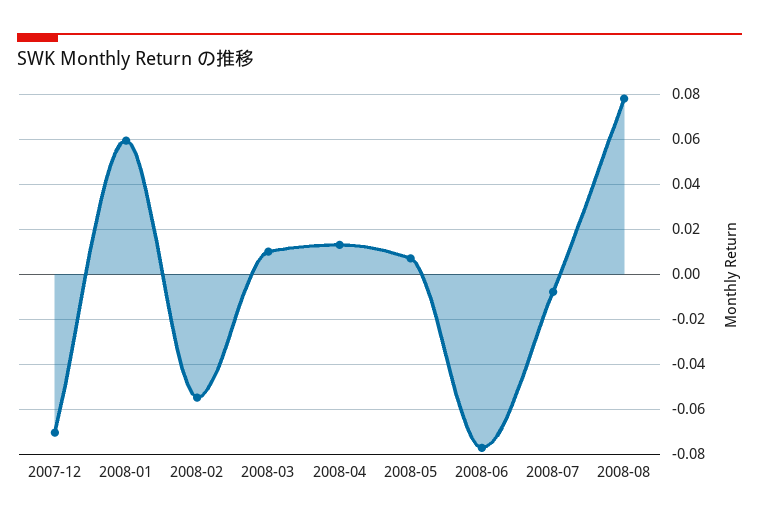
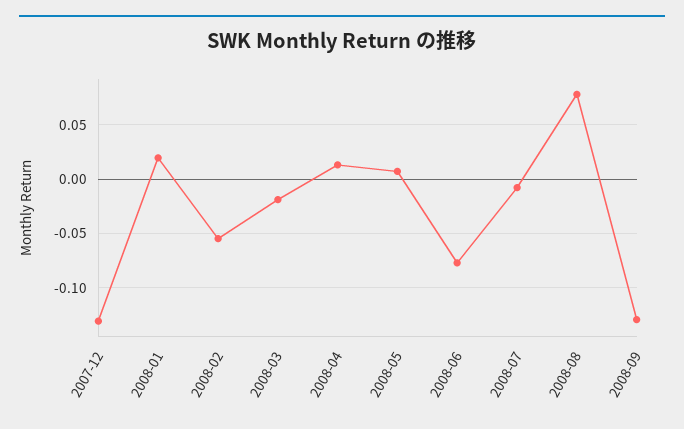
2007-12: -0.07 -> -0.13
2008-01: 0.06 -> 0.02
2008-03: 0.01 -> -0.02
2008-09: none -> -0.13

